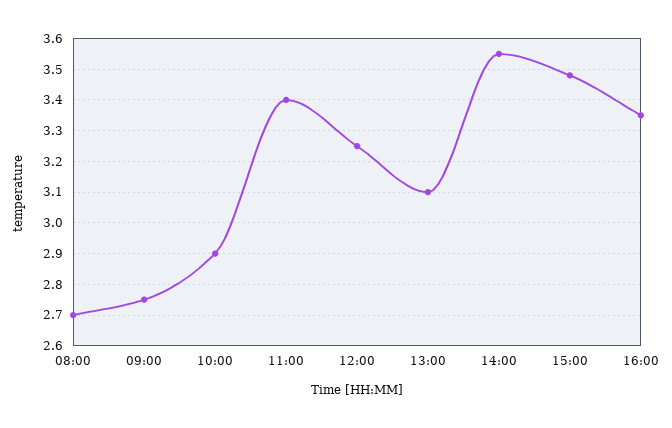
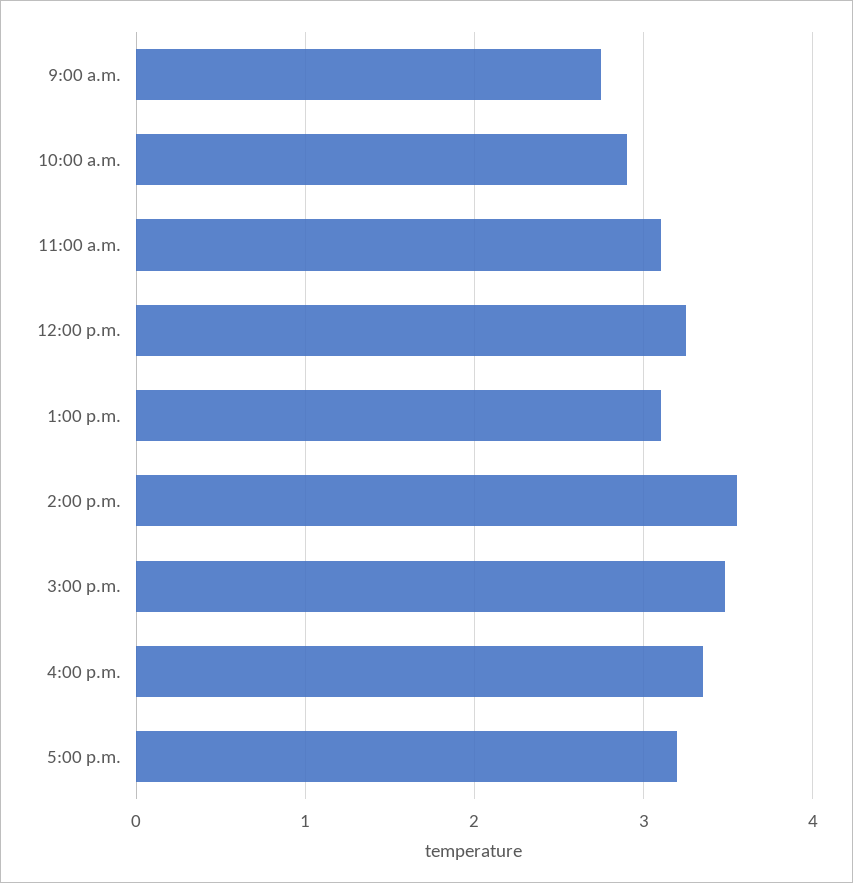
08:00: 2.7 -> none
11:00: 3.4 -> 3.1
5:00 p.m.: none -> 3.2

